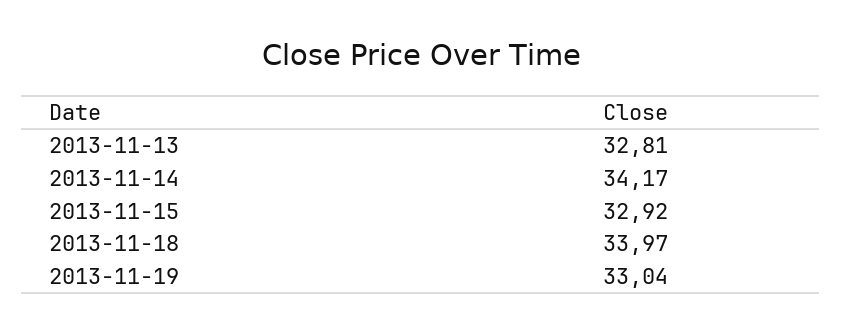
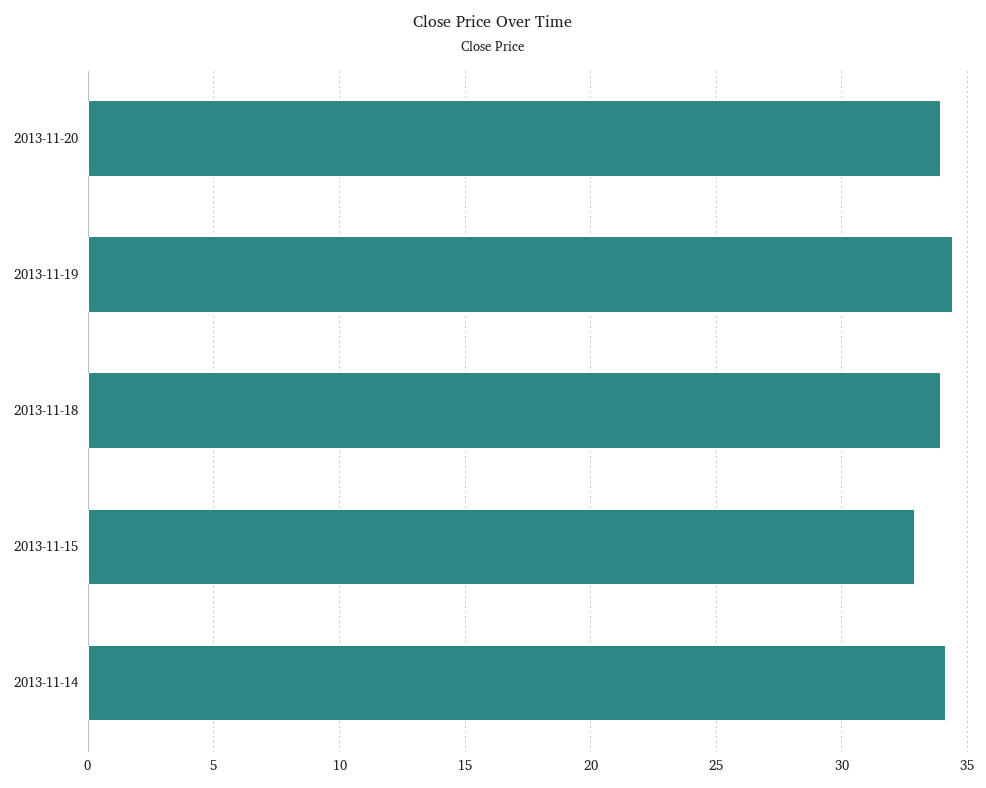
2013-11-13: 32.81 -> none
2013-11-19: 33.04 -> 34.5
2013-11-20: none -> 34

